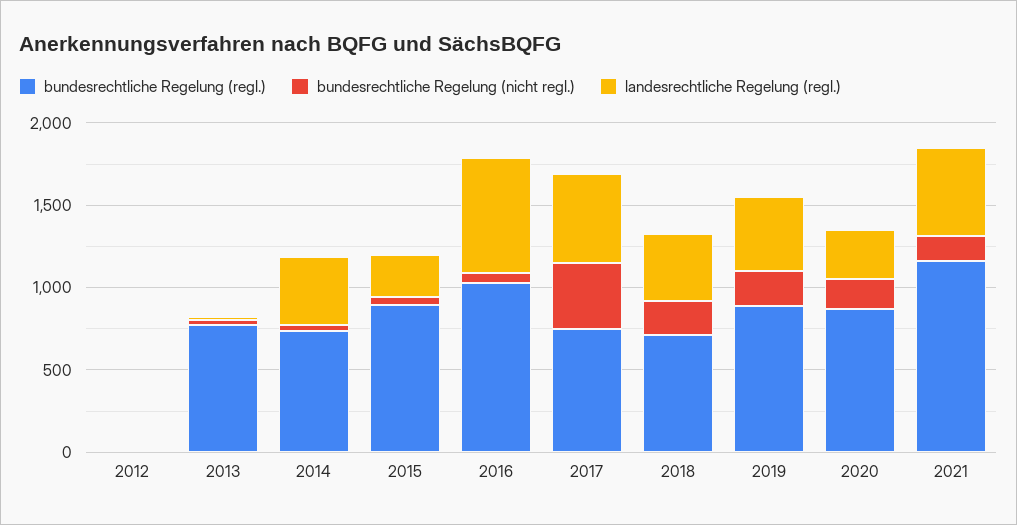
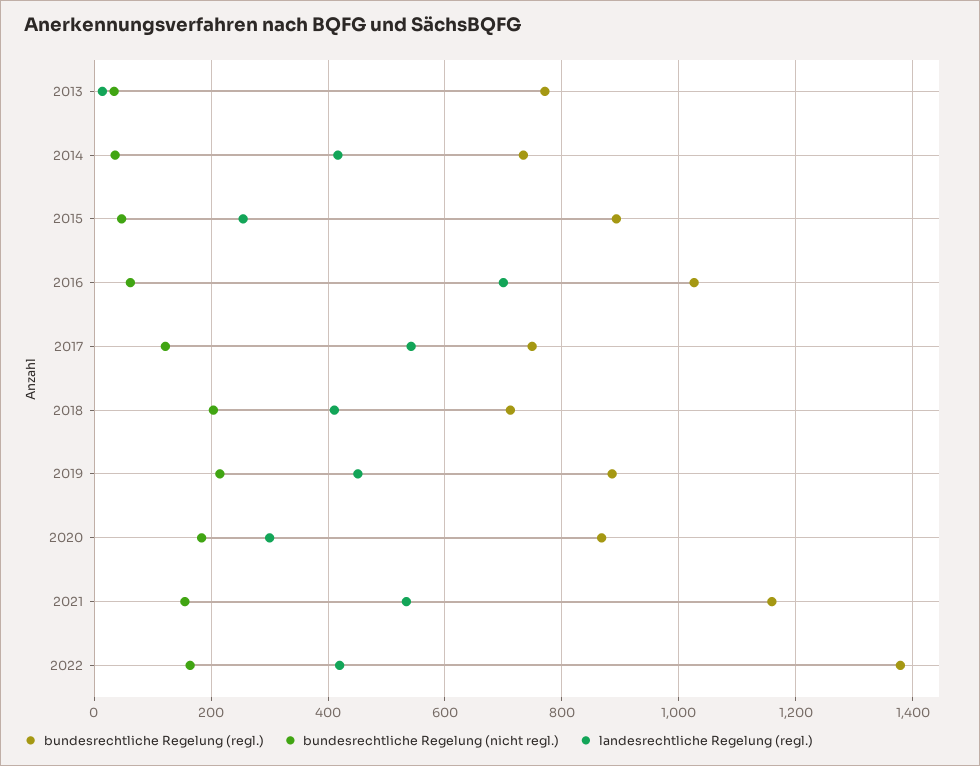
bundesrechtliche Regelung (regl.), 2012: 0 -> none
bundesrechtliche Regelung (nicht regl.), 2012: 0 -> none
landesrechtliche Regelung (regl.), 2012: 0 -> none
bundesrechtliche Regelung (nicht regl.), 2017: 400 -> 120
bundesrechtliche Regelung (regl.), 2022: none -> 1380
bundesrechtliche Regelung (nicht regl.), 2022: none -> 160
landesrechtliche Regelung (regl.), 2022: none -> 420

